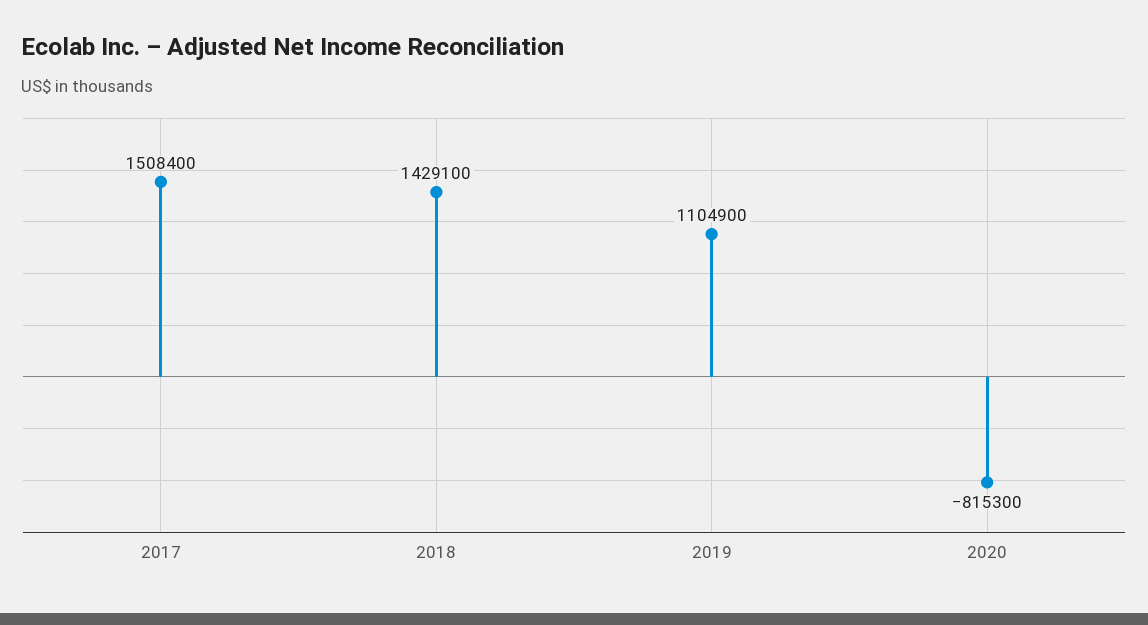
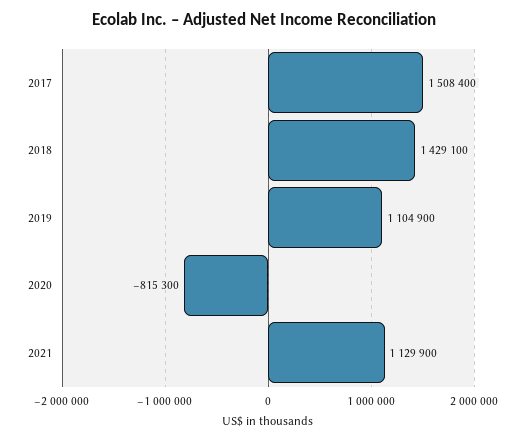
2021: none -> 1129900

